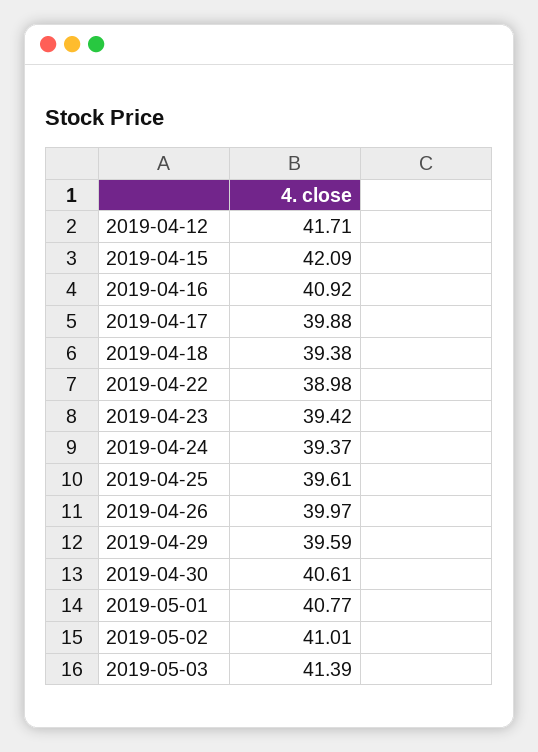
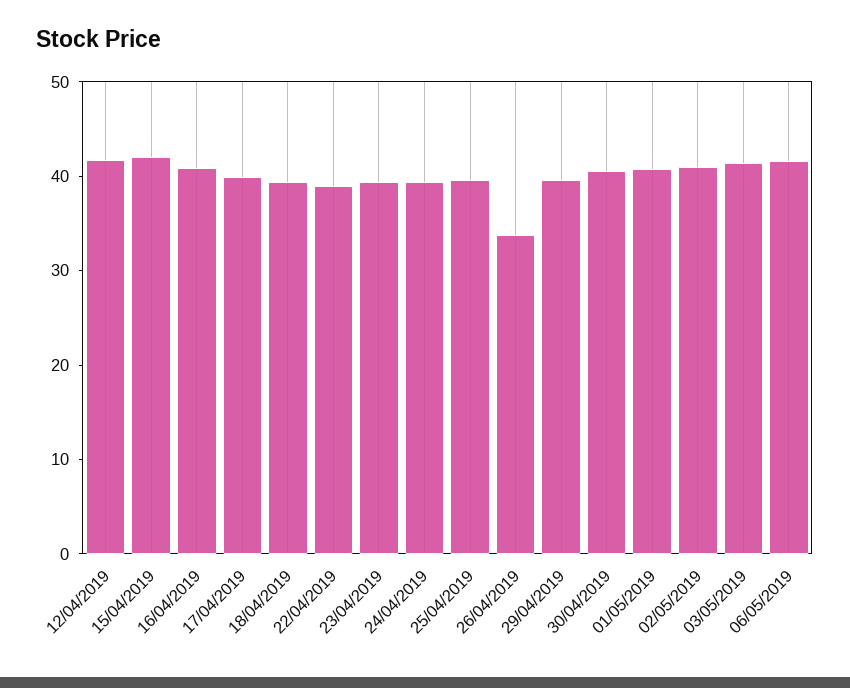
2019-04-26: 39.97 -> 34
06/05/2019: none -> 42

